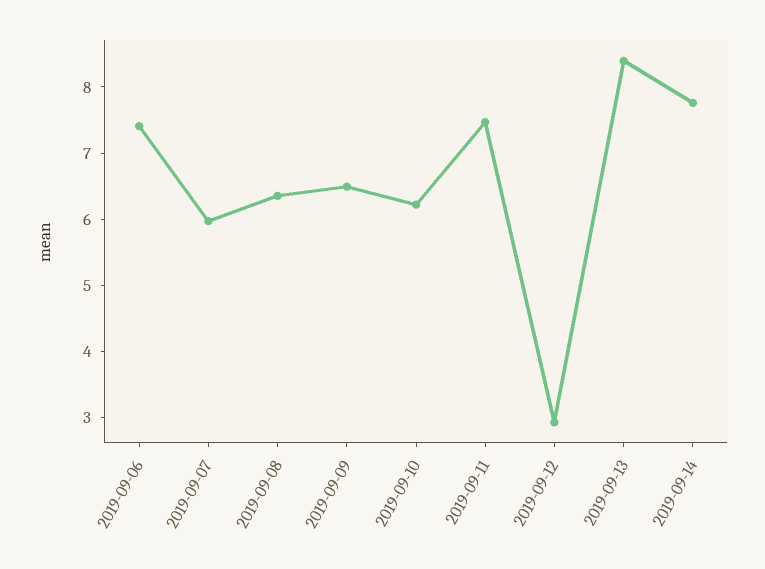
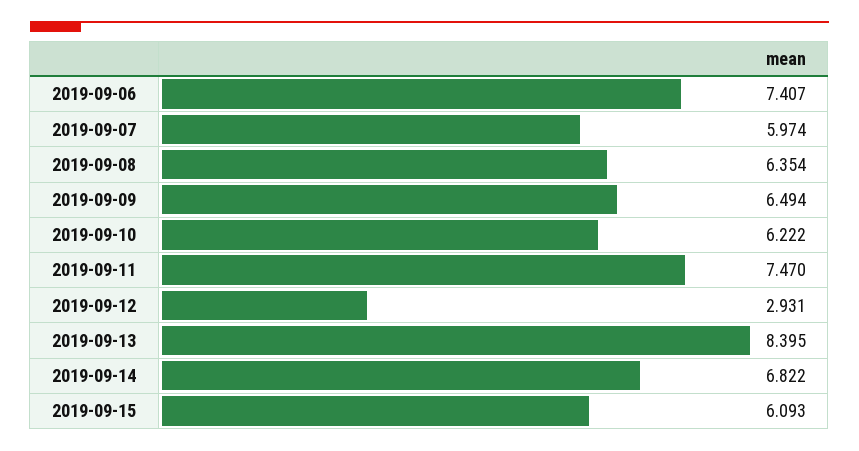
2019-09-14: 7.8 -> 6.822
2019-09-15: none -> 6.093

